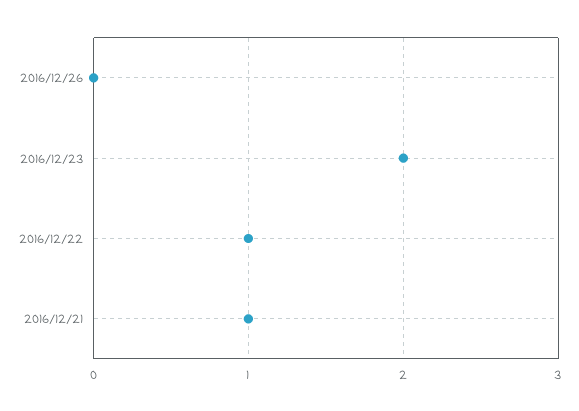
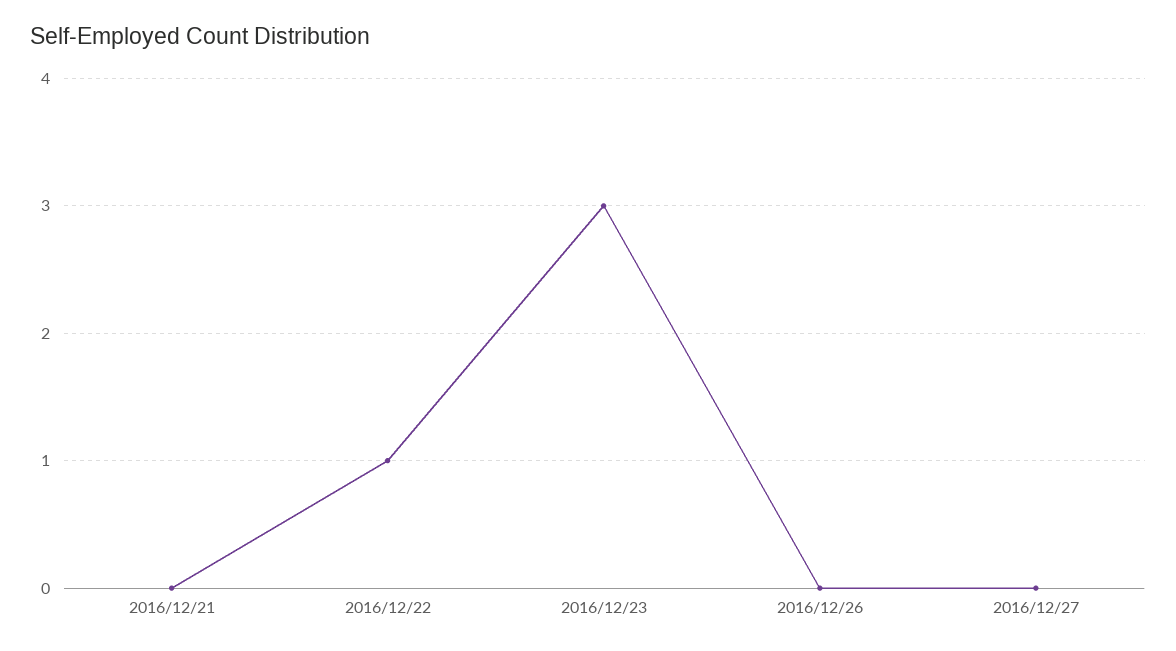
2016/12/23: 2 -> 3
2016/12/21: 1 -> 0
2016/12/27: none -> 0

